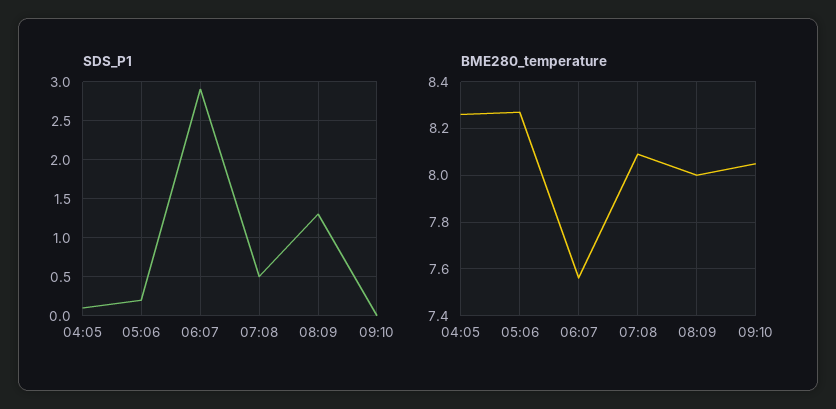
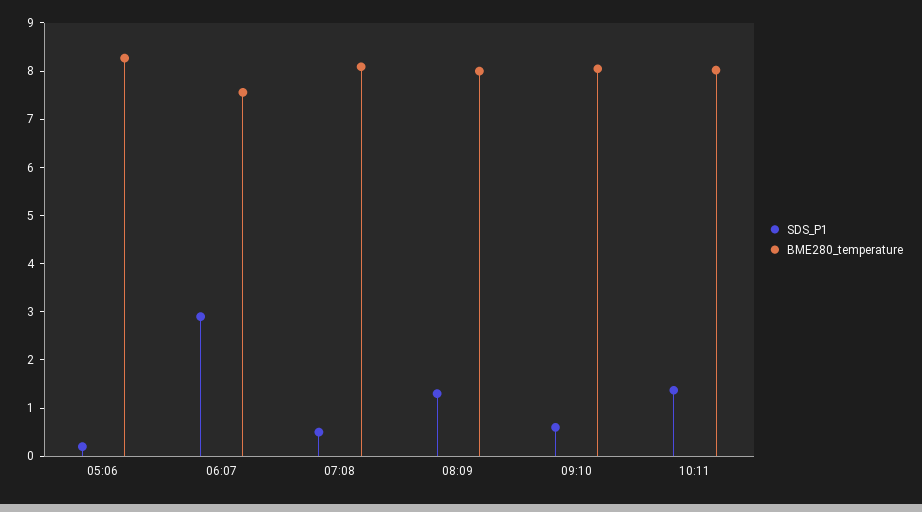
SDS_P1, 04:05: 0.1 -> none
SDS_P1, 09:10: 0 -> 0.6
BME280_temperature, 04:05: 8.25 -> none
SDS_P1, 10:11: none -> 1.4
BME280_temperature, 10:11: none -> 8

